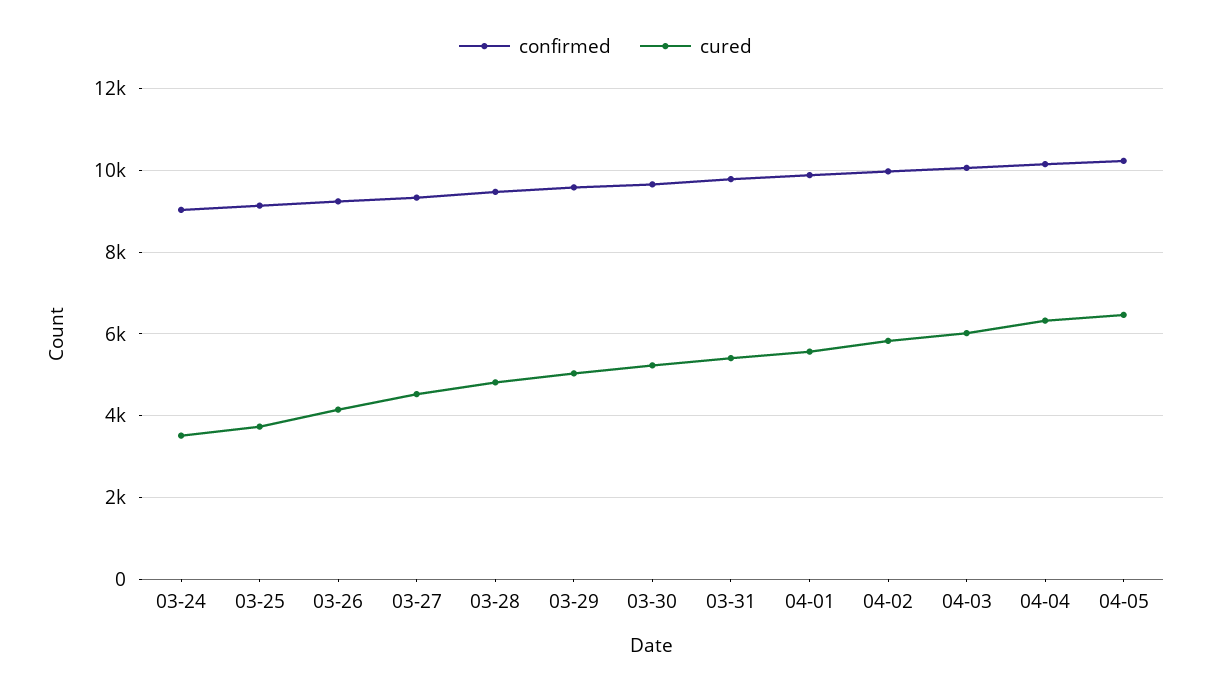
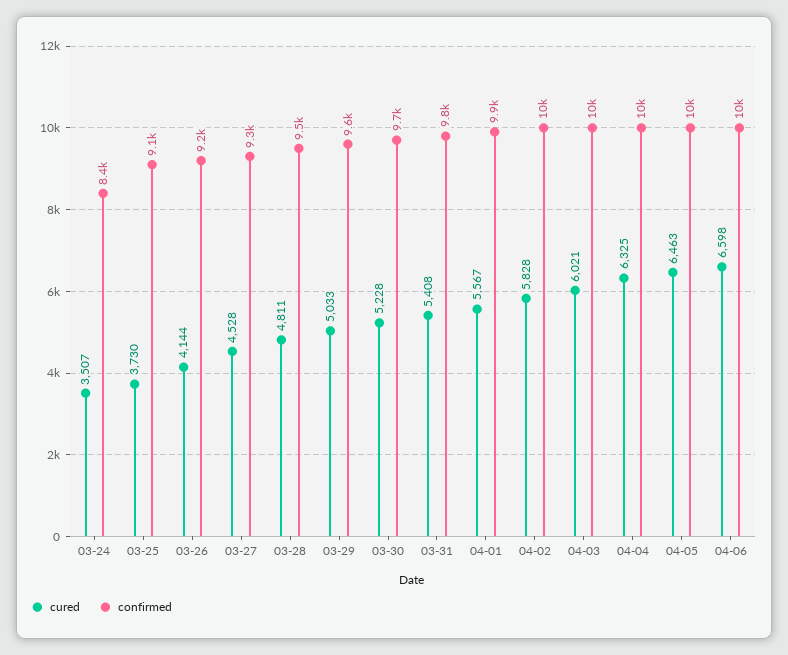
confirmed, 03-24: 9000 -> 8400
cured, 04-06: none -> 6598
confirmed, 04-06: none -> 10000

